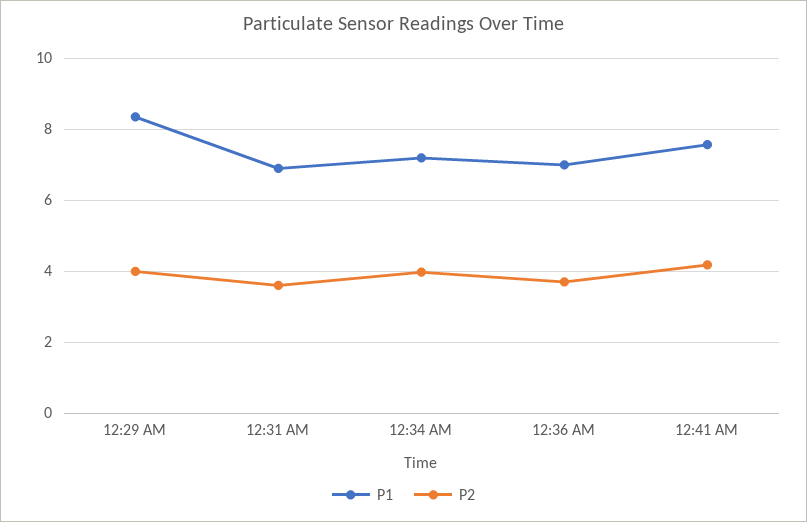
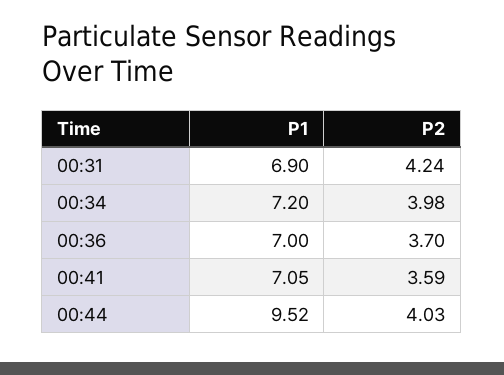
P1, 12:29 AM: 8.4 -> none
P2, 12:29 AM: 4 -> none
P2, 12:31 AM: 3.6 -> 4.24
P1, 12:41 AM: 7.6 -> 7.05
P2, 12:41 AM: 4.2 -> 3.59
P1, 00:44: none -> 9.52
P2, 00:44: none -> 4.03

